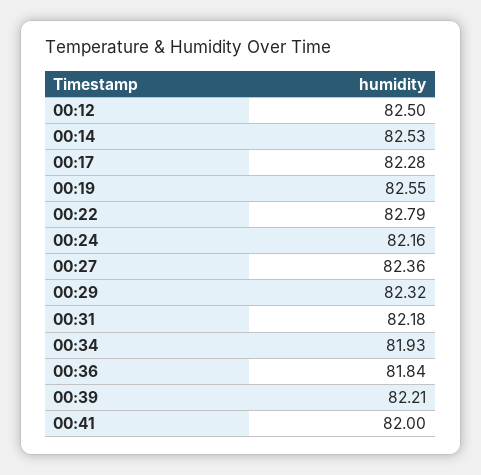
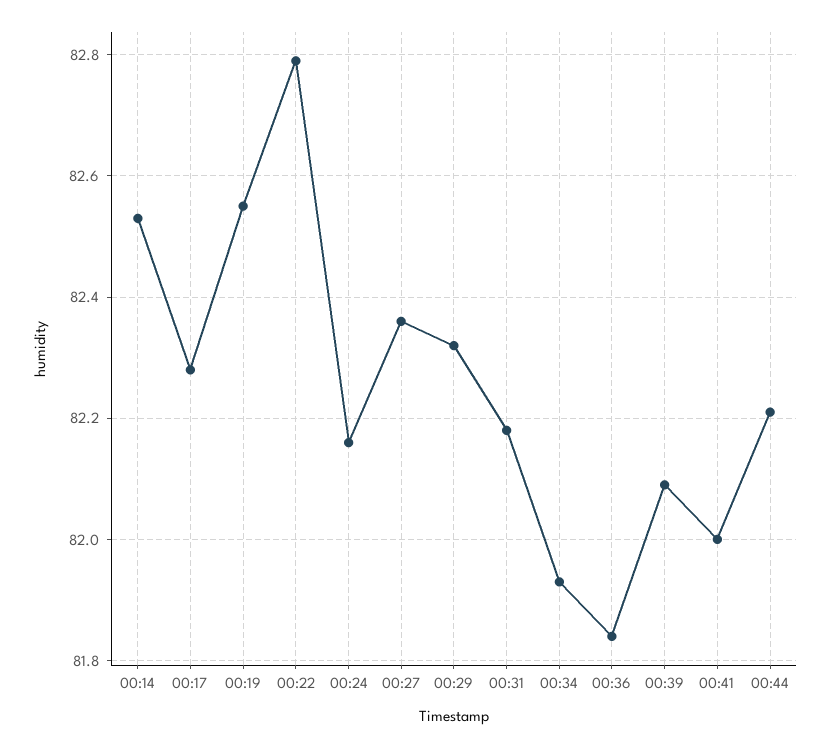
00:12: 82.5 -> none
00:39: 82.21 -> 82.1
00:44: none -> 82.2

